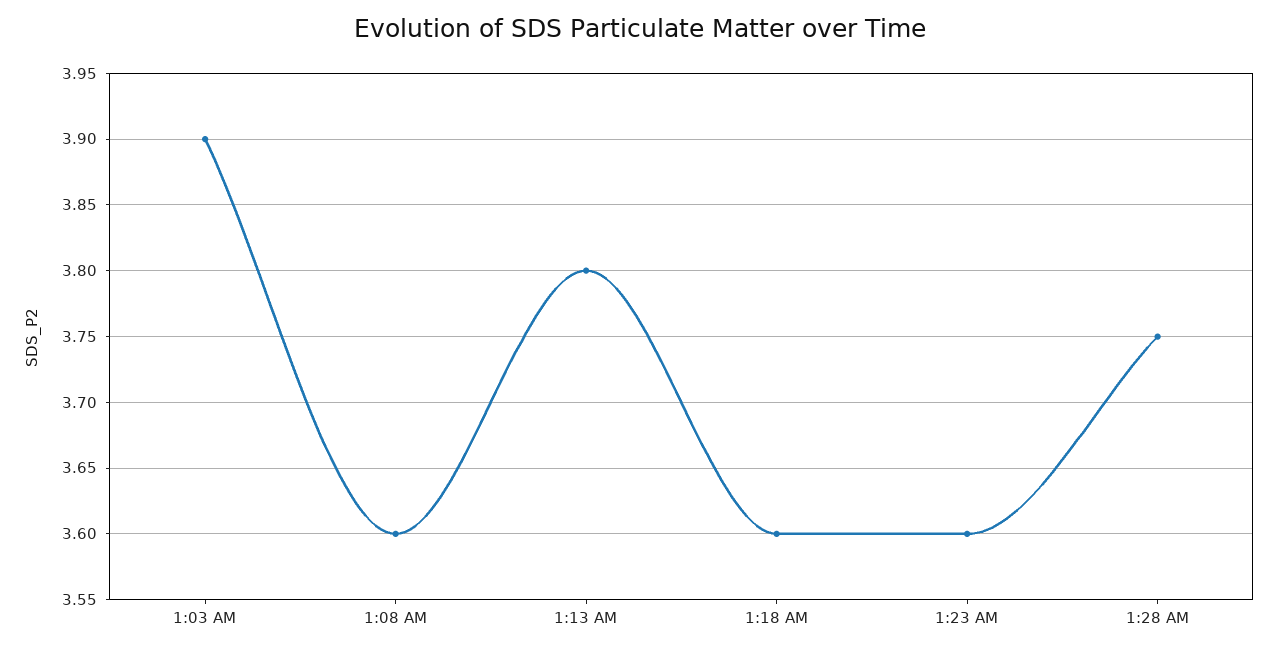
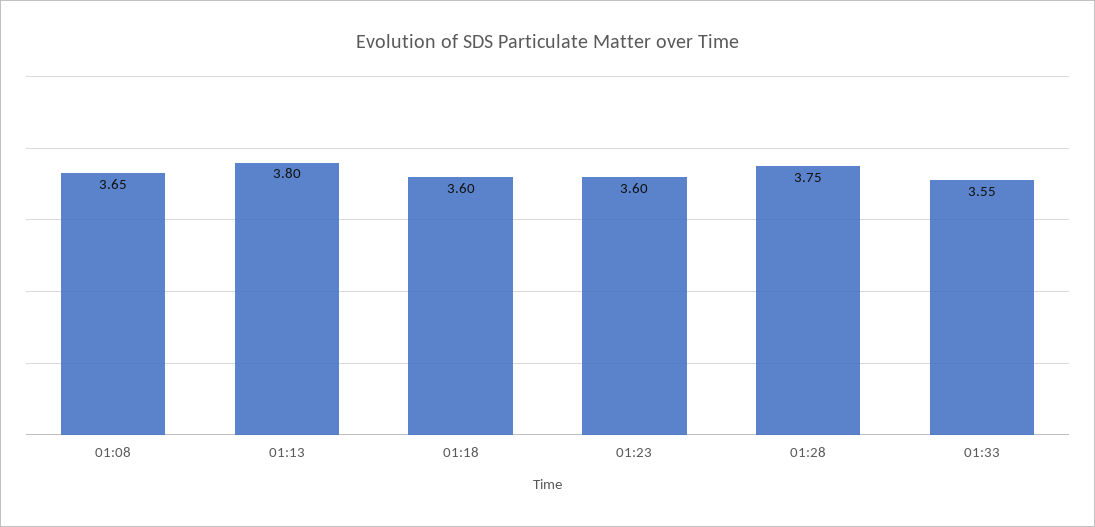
1:03 AM: 3.9 -> none
1:08 AM: 3.6 -> 3.65
01:33: none -> 3.55

